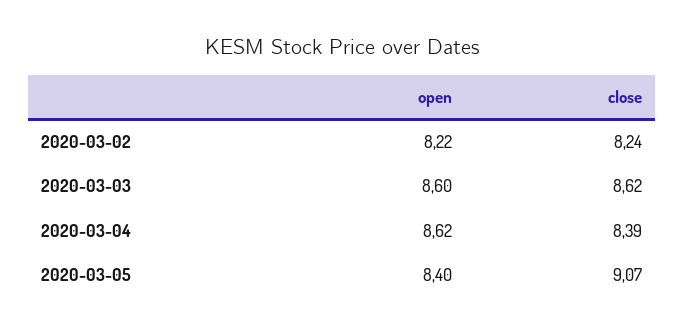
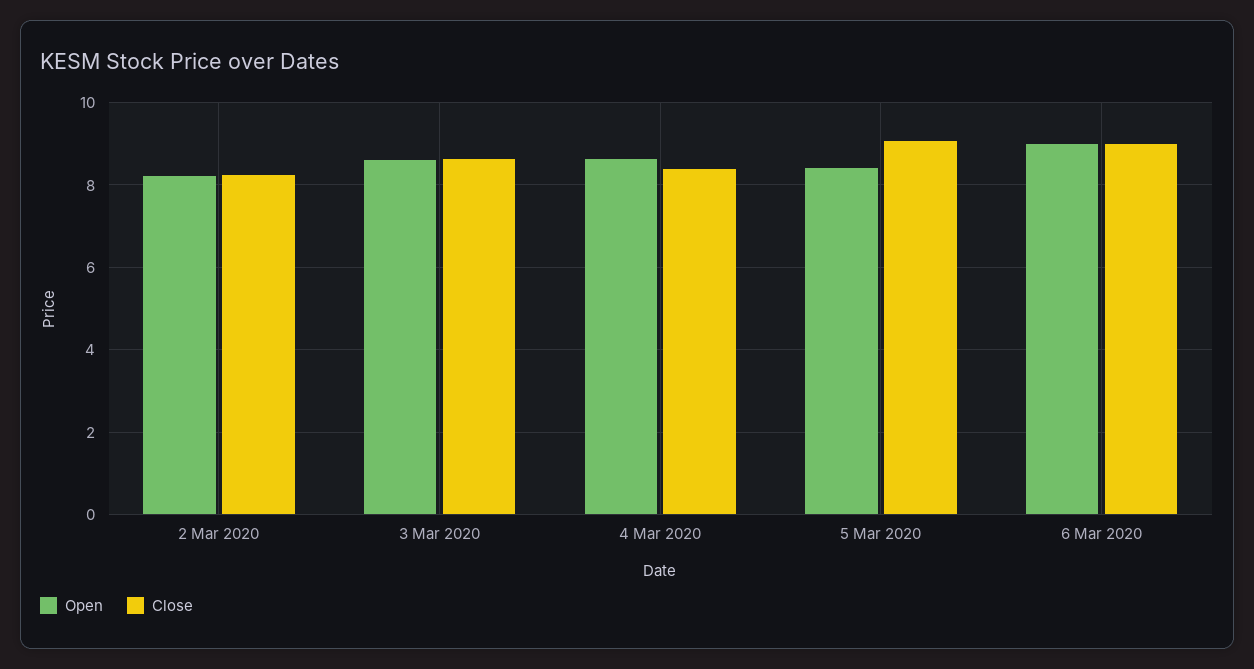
open, 6 Mar 2020: none -> 9
close, 6 Mar 2020: none -> 9

